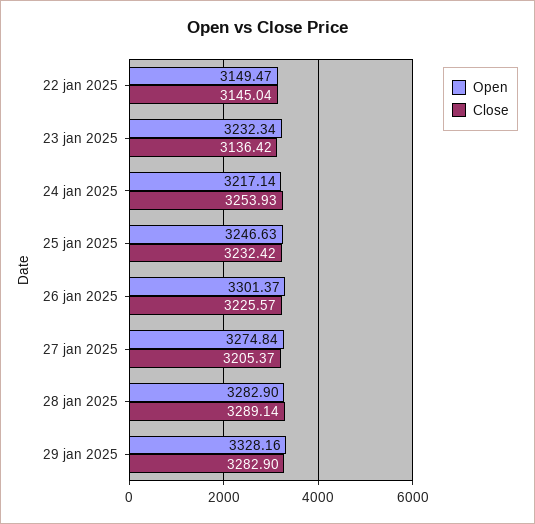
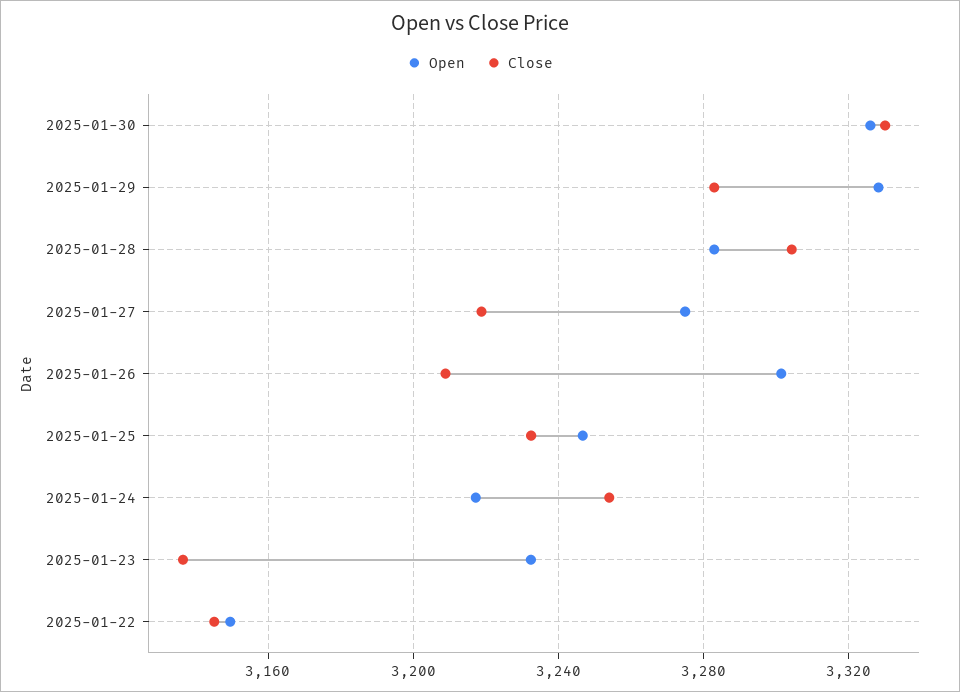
Close, 26 jan 2025: 3225.57 -> 3210
Close, 27 jan 2025: 3205.37 -> 3220
Close, 28 jan 2025: 3289.14 -> 3305
Open, 2025-01-30: none -> 3325
Close, 2025-01-30: none -> 3330

